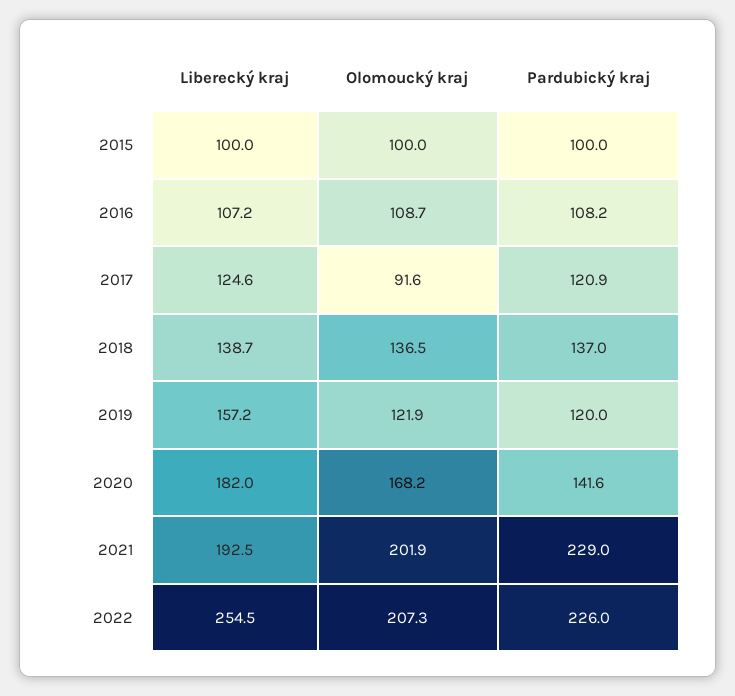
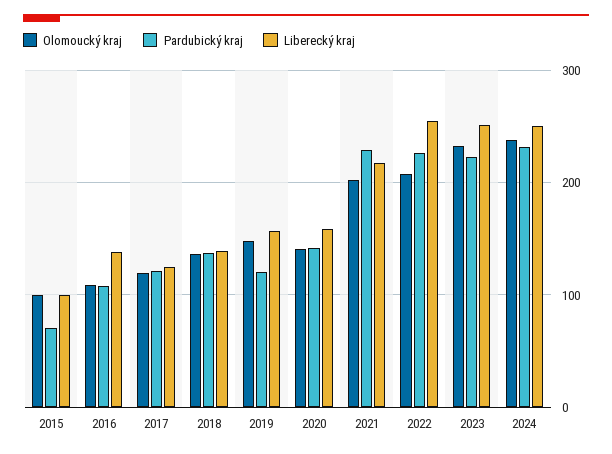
Pardubický kraj, 2015: 100 -> 70
Liberecký kraj, 2016: 107.2 -> 140
Olomoucký kraj, 2017: 91.6 -> 120
Olomoucký kraj, 2019: 121.9 -> 150
Liberecký kraj, 2020: 182 -> 160
Olomoucký kraj, 2020: 168.2 -> 140
Liberecký kraj, 2021: 192.5 -> 220
Olomoucký kraj, 2023: none -> 230
Pardubický kraj, 2023: none -> 220
Liberecký kraj, 2023: none -> 250
Olomoucký kraj, 2024: none -> 240
Pardubický kraj, 2024: none -> 230
Liberecký kraj, 2024: none -> 250

